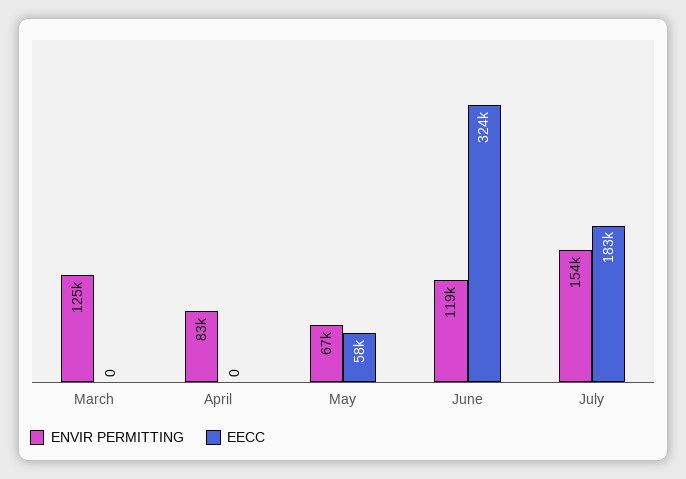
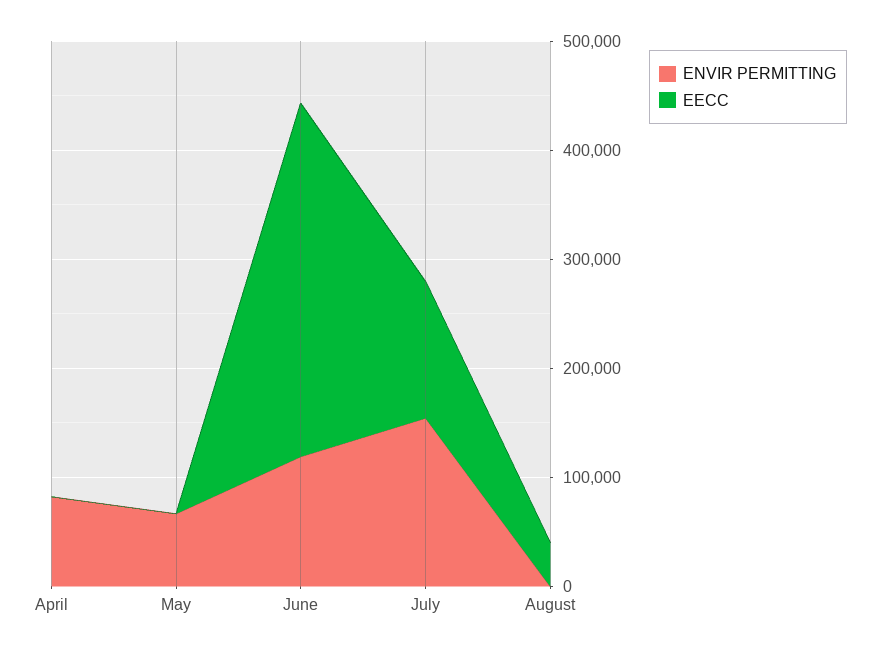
ENVIR PERMITTING, March: 125000 -> none
EECC, March: 0 -> none
EECC, May: 58000 -> 0
EECC, July: 183000 -> 120000
ENVIR PERMITTING, August: none -> 0
EECC, August: none -> 40000

